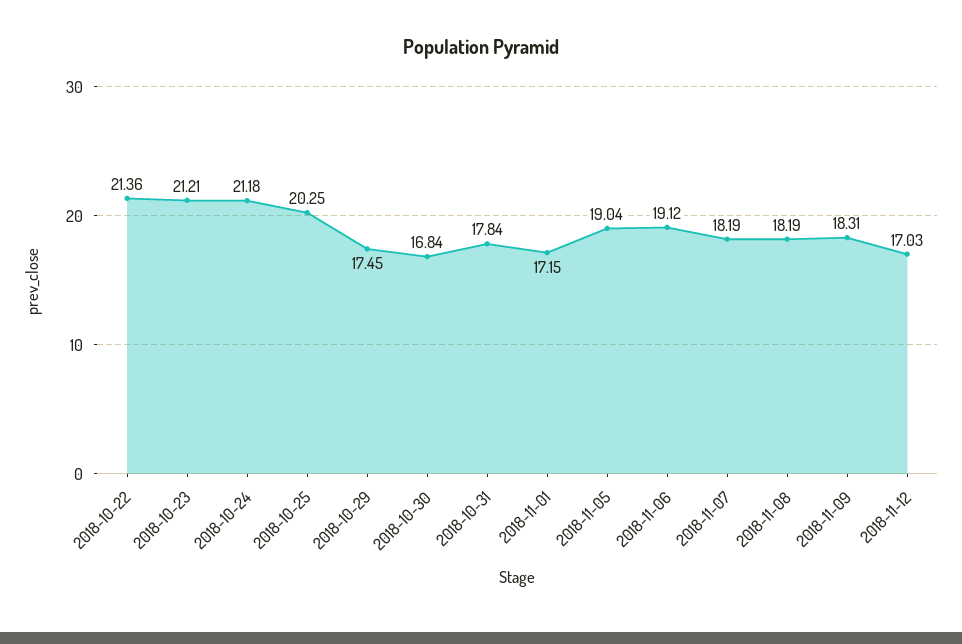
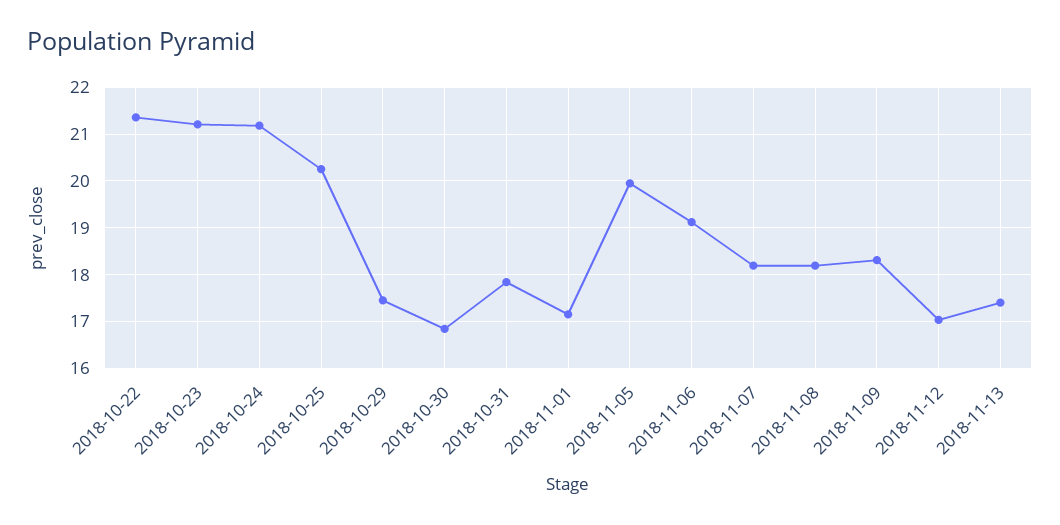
2018-11-05: 19.04 -> 20
2018-11-13: none -> 17.4

